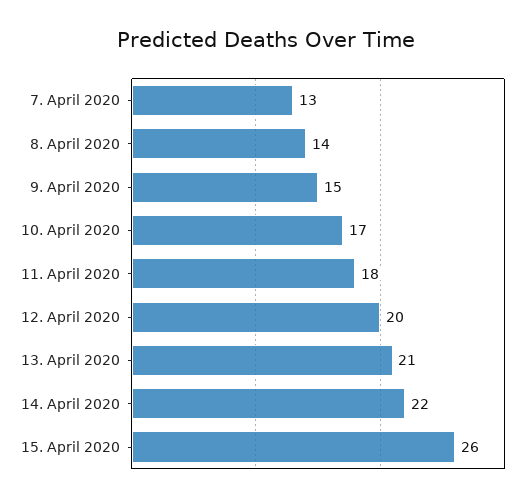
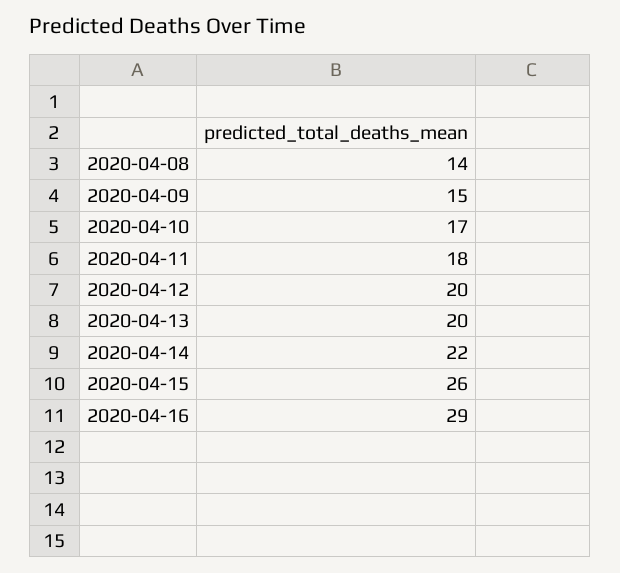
7. April 2020: 13 -> none
13. April 2020: 21 -> 20
2020-04-16: none -> 29

